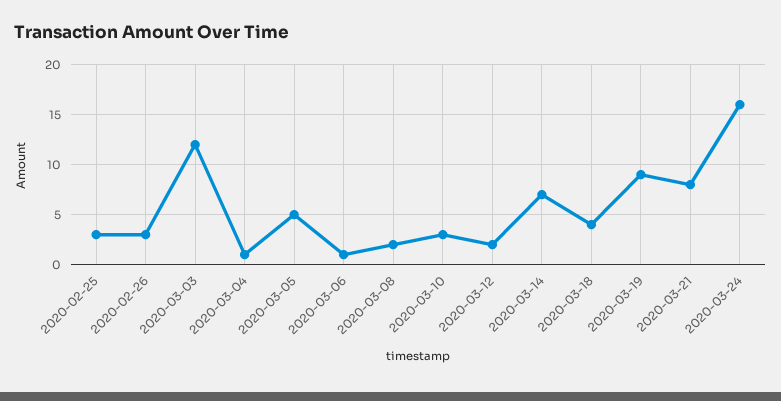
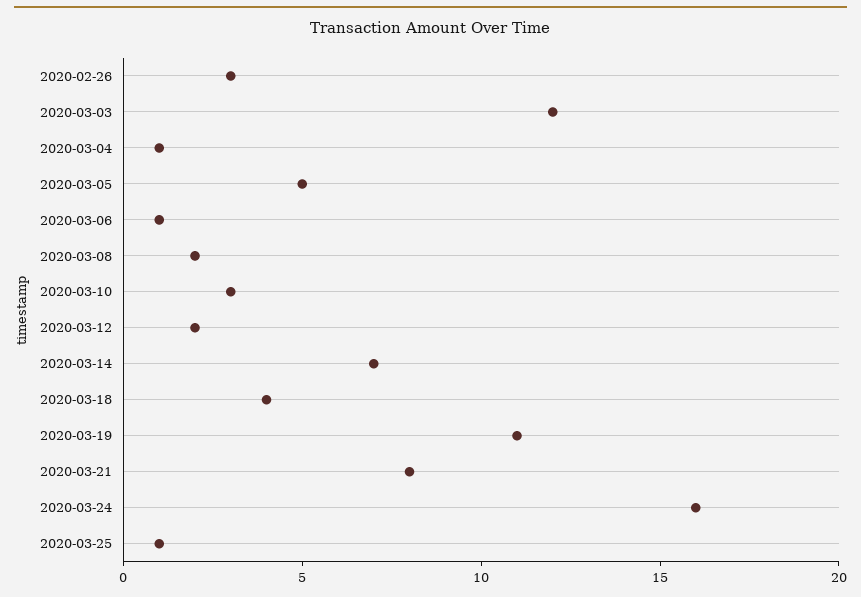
2020-02-25: 3 -> none
2020-03-19: 9 -> 11
2020-03-25: none -> 1

